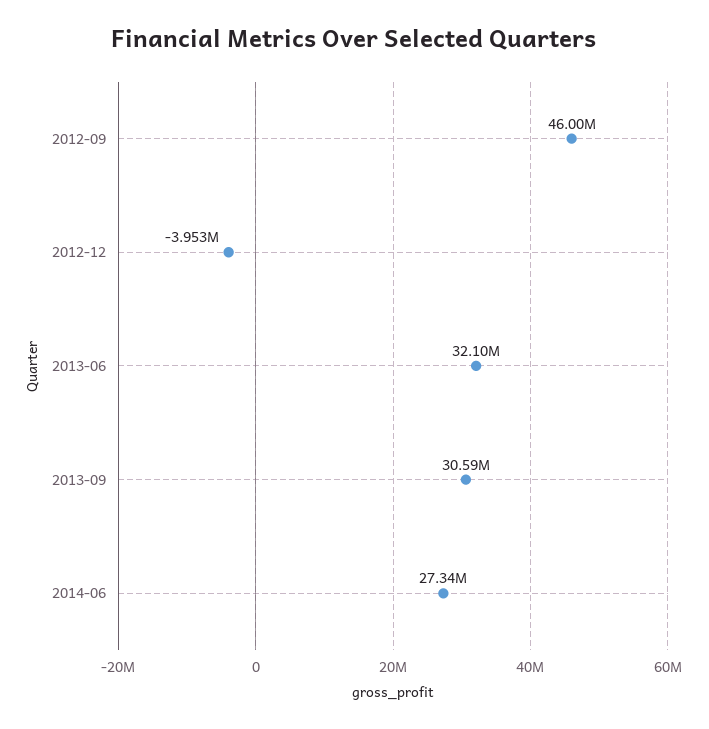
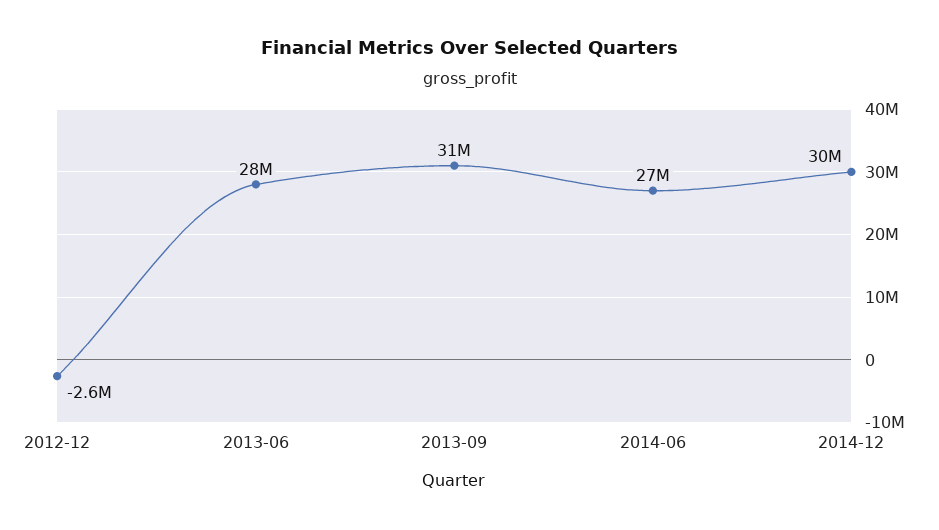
2012-09: 46000000 -> none
2012-12: -3953000 -> -2600000
2013-06: 32100000 -> 28000000
2014-12: none -> 30000000

